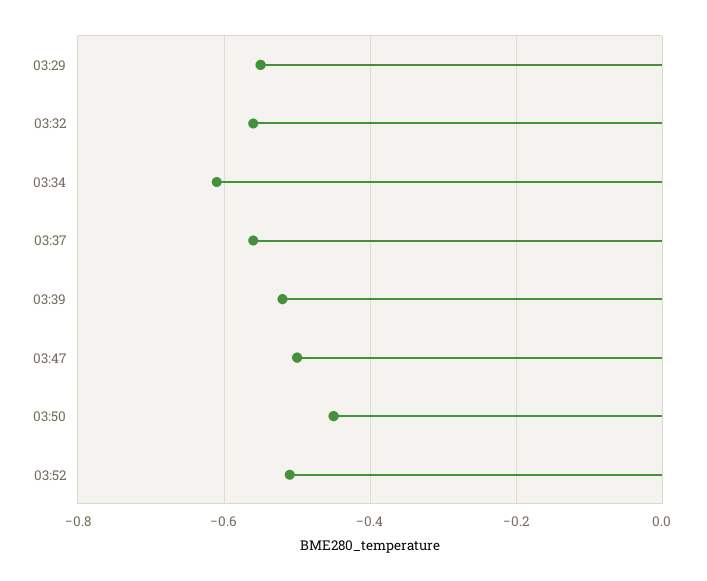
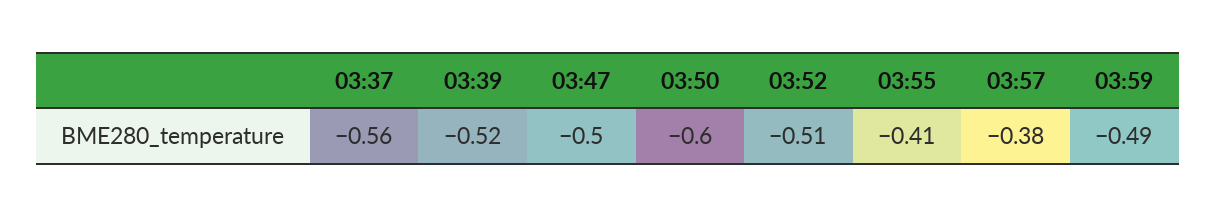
03:29: -0.55 -> none
03:32: -0.55 -> none
03:34: -0.6 -> none
03:50: -0.45 -> -0.6
03:55: none -> -0.41
03:57: none -> -0.38
03:59: none -> -0.49

